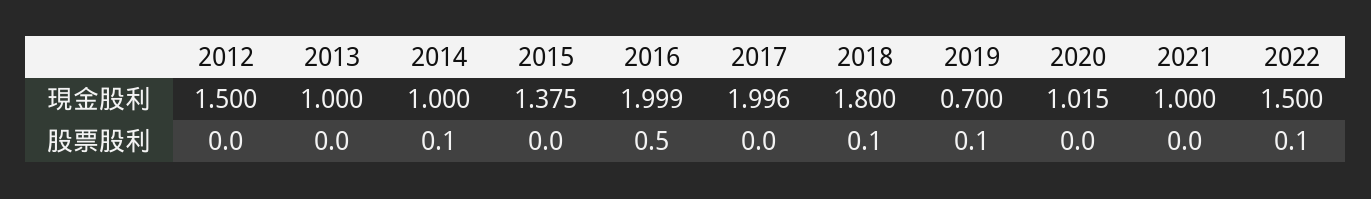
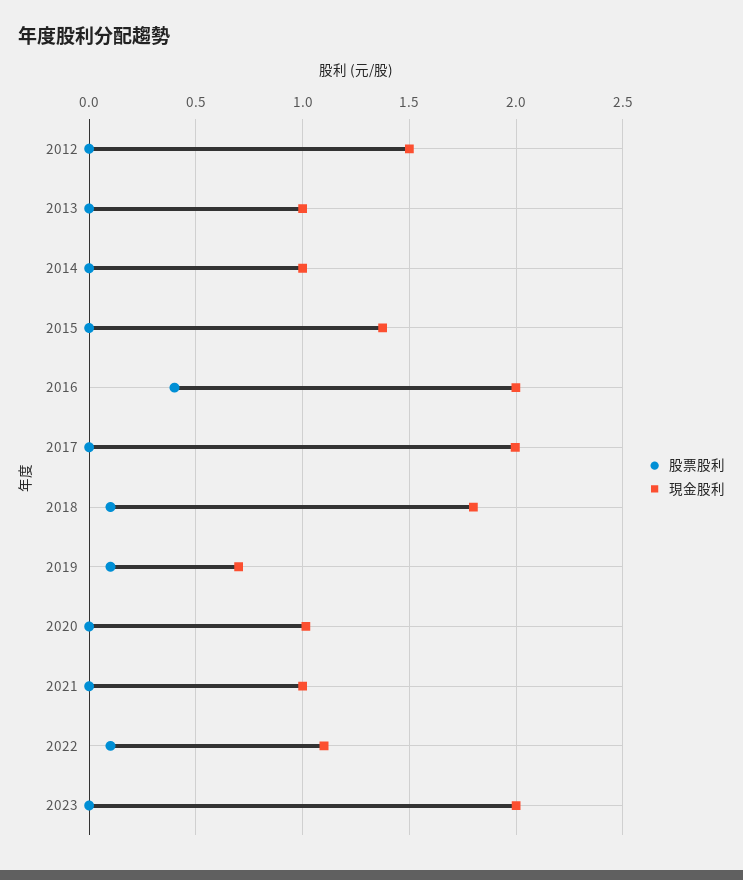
現金股利, 2022: 1.5 -> 1.1
股票股利, 2014: 0.1 -> 0
股票股利, 2016: 0.5 -> 0.4
股票股利, 2023: none -> 0
現金股利, 2023: none -> 2

